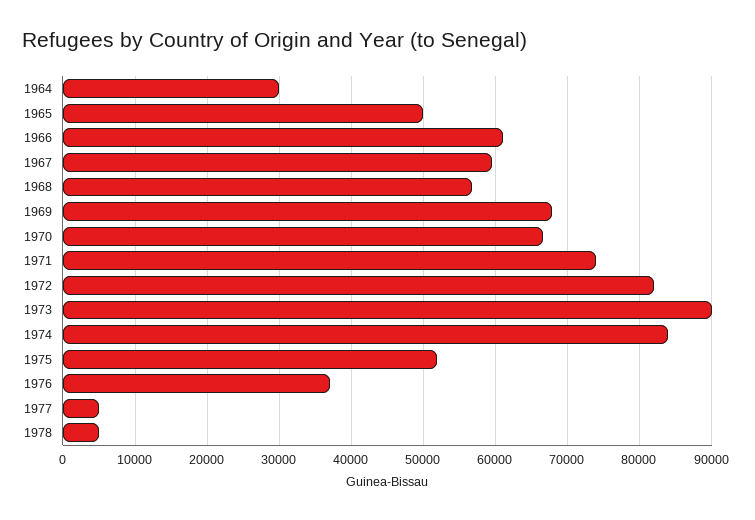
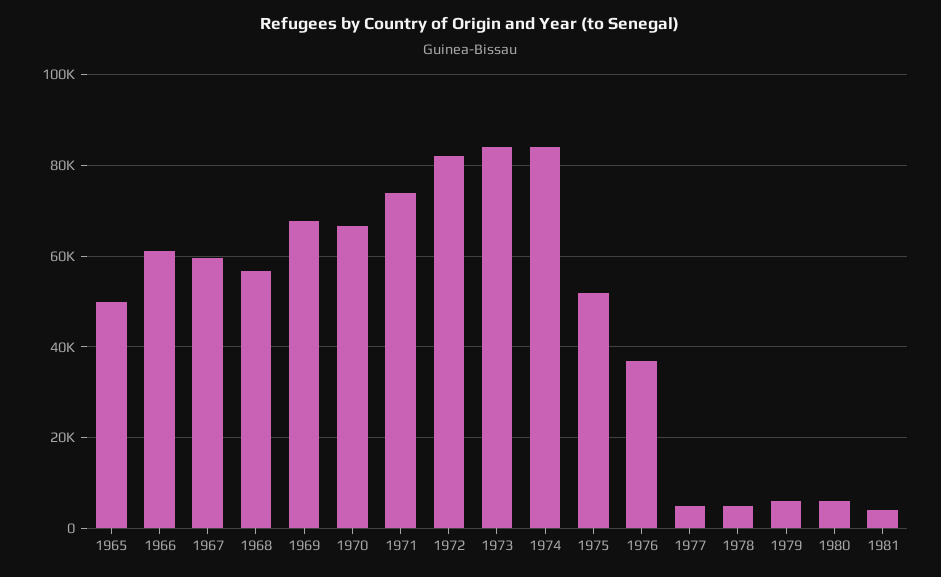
1964: 30000 -> none
1973: 90000 -> 84000
1979: none -> 6000
1980: none -> 6000
1981: none -> 4000

